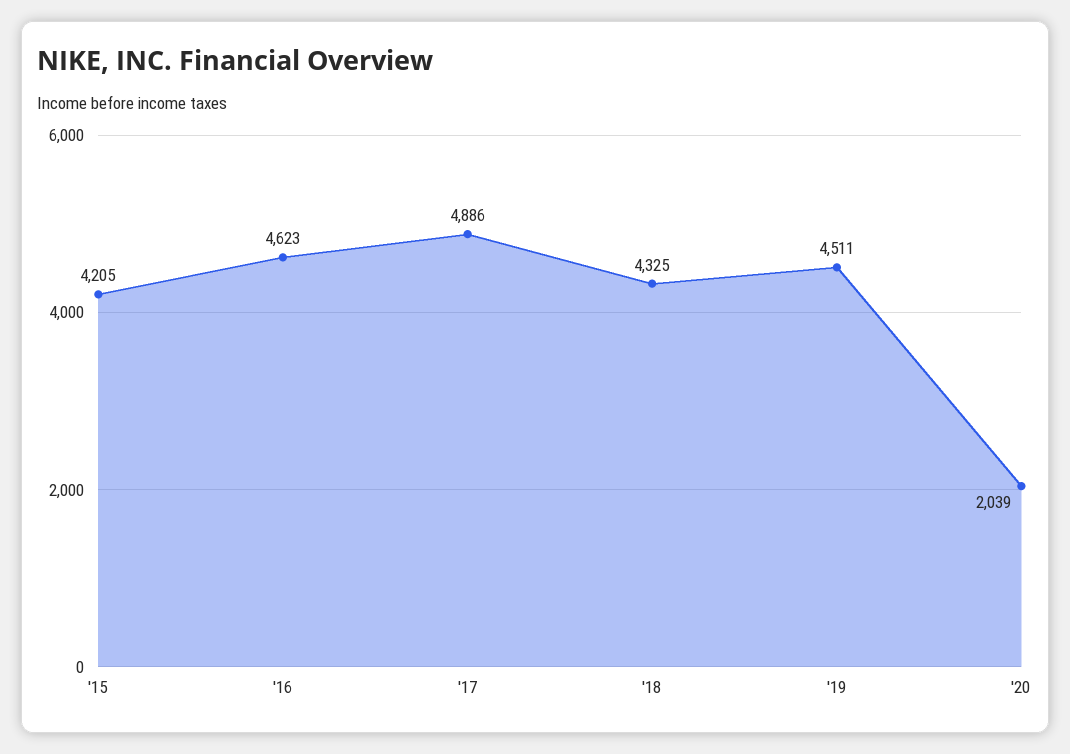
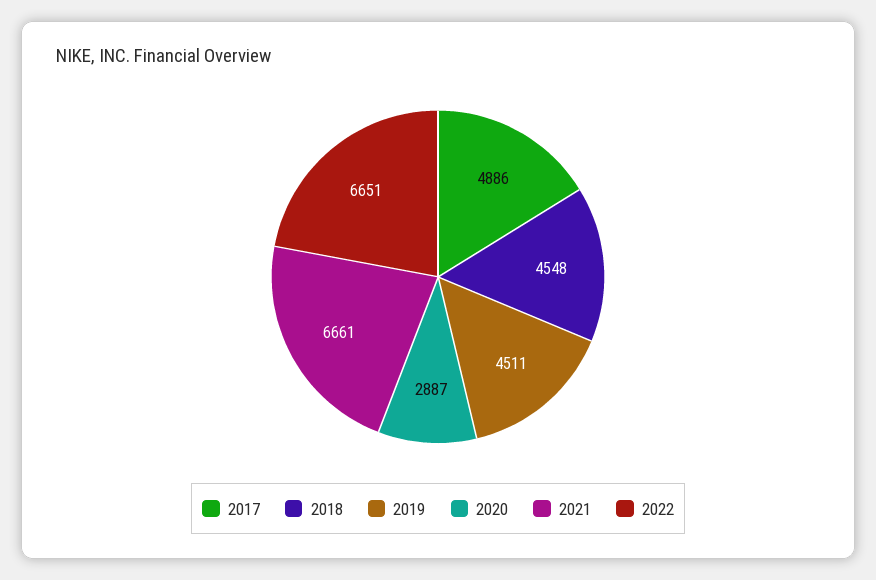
'15: 4205 -> none
'16: 4623 -> none
'18: 4325 -> 4548
'20: 2039 -> 2887
2021: none -> 6661
2022: none -> 6651

